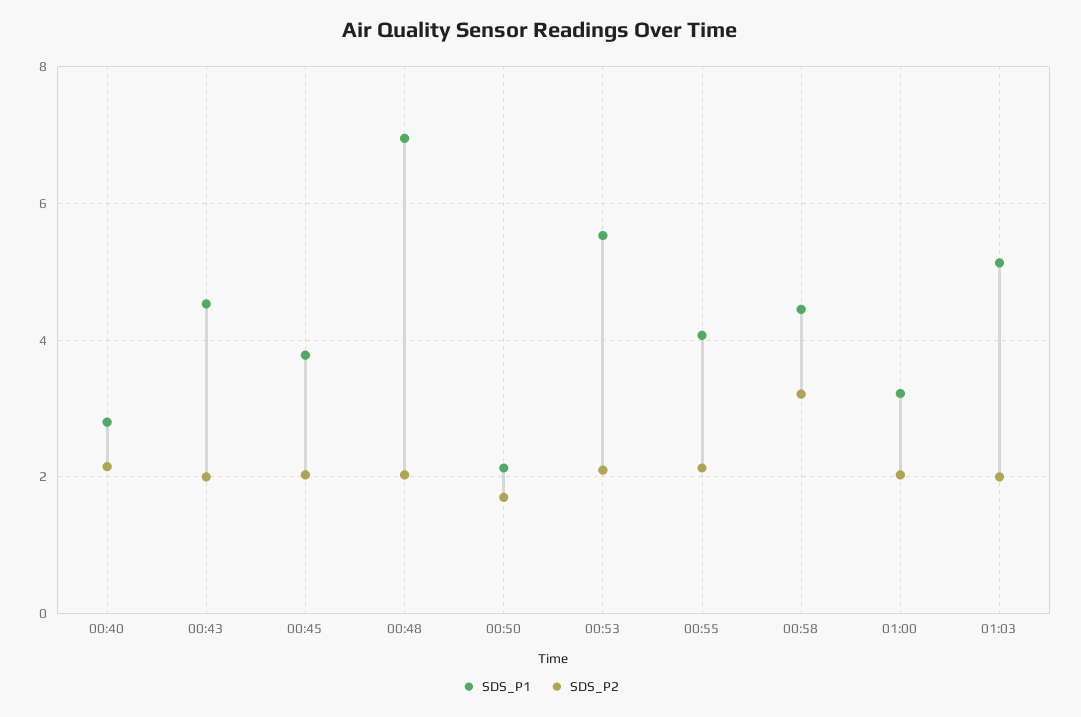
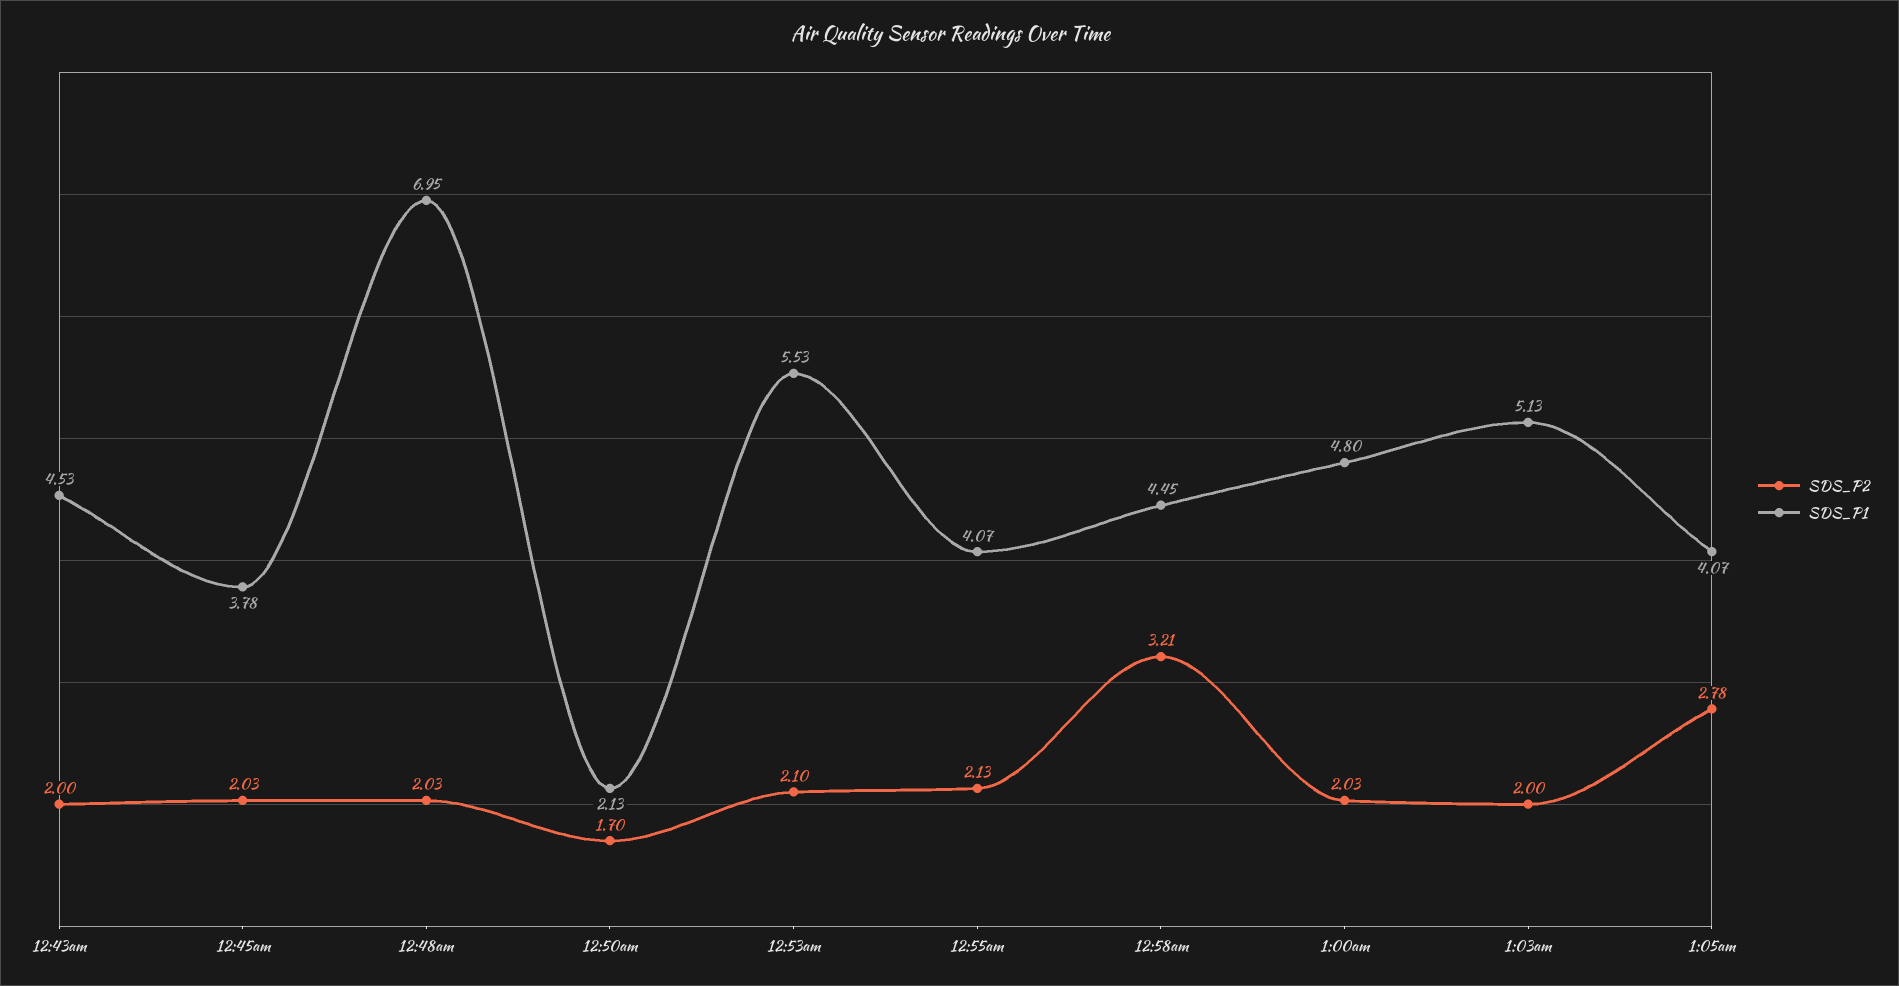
SDS_P1, 00:40: 2.8 -> none
SDS_P2, 00:40: 2.2 -> none
SDS_P1, 01:00: 3.2 -> 4.8
SDS_P2, 1:05am: none -> 2.78
SDS_P1, 1:05am: none -> 4.07

